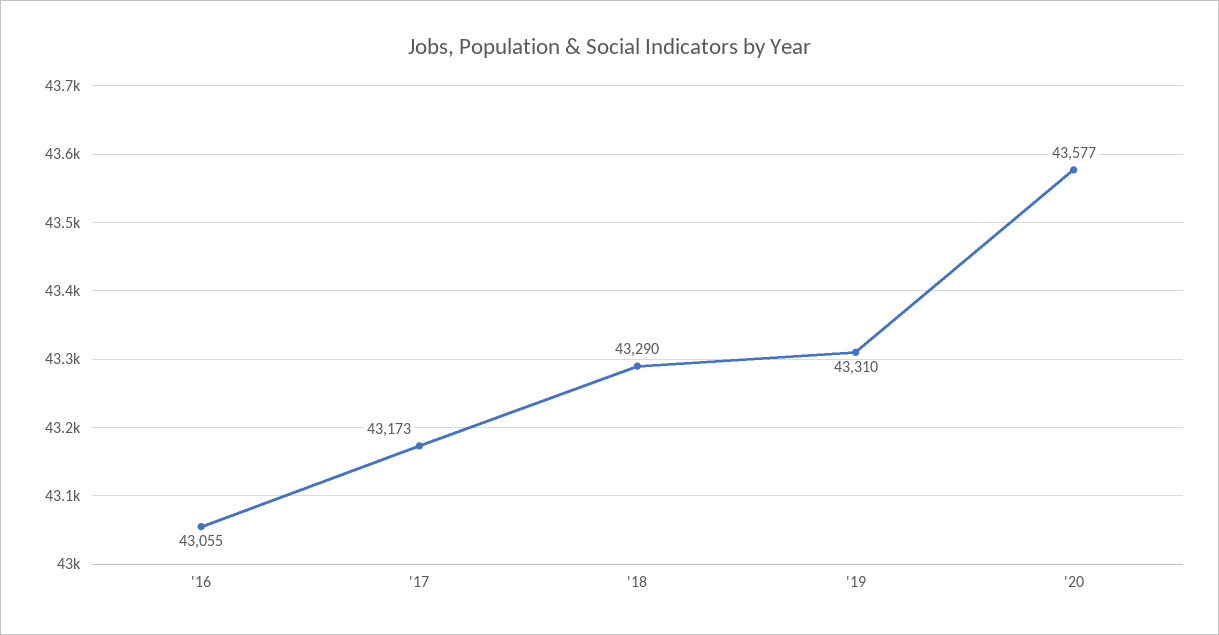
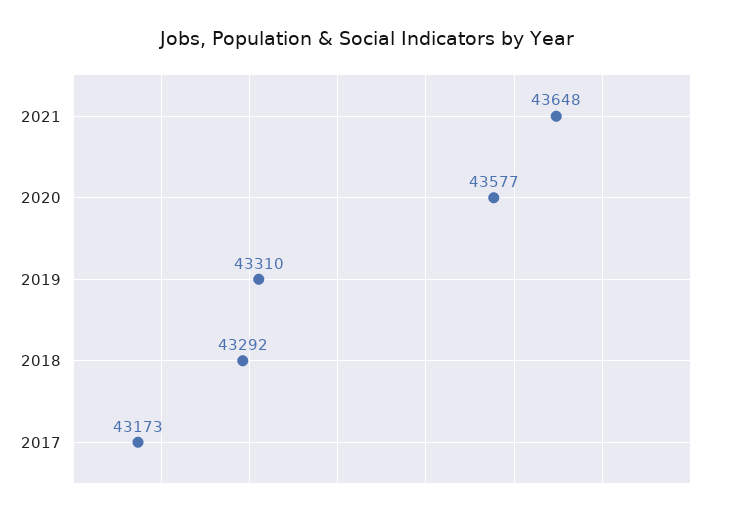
'16: 43055 -> none
'18: 43290 -> 43292
2021: none -> 43648

